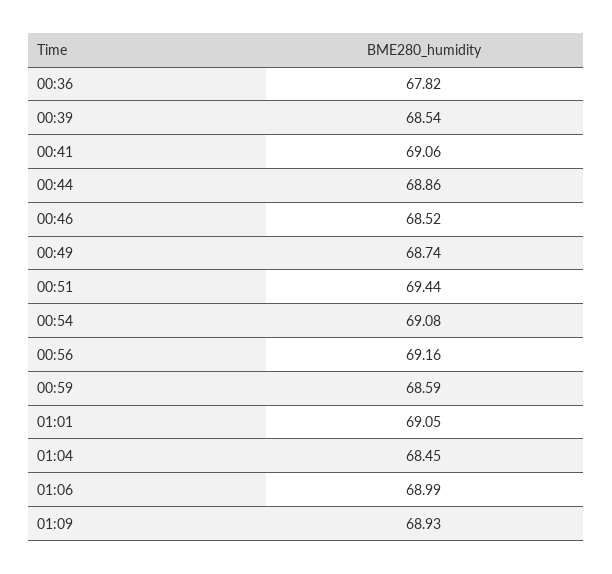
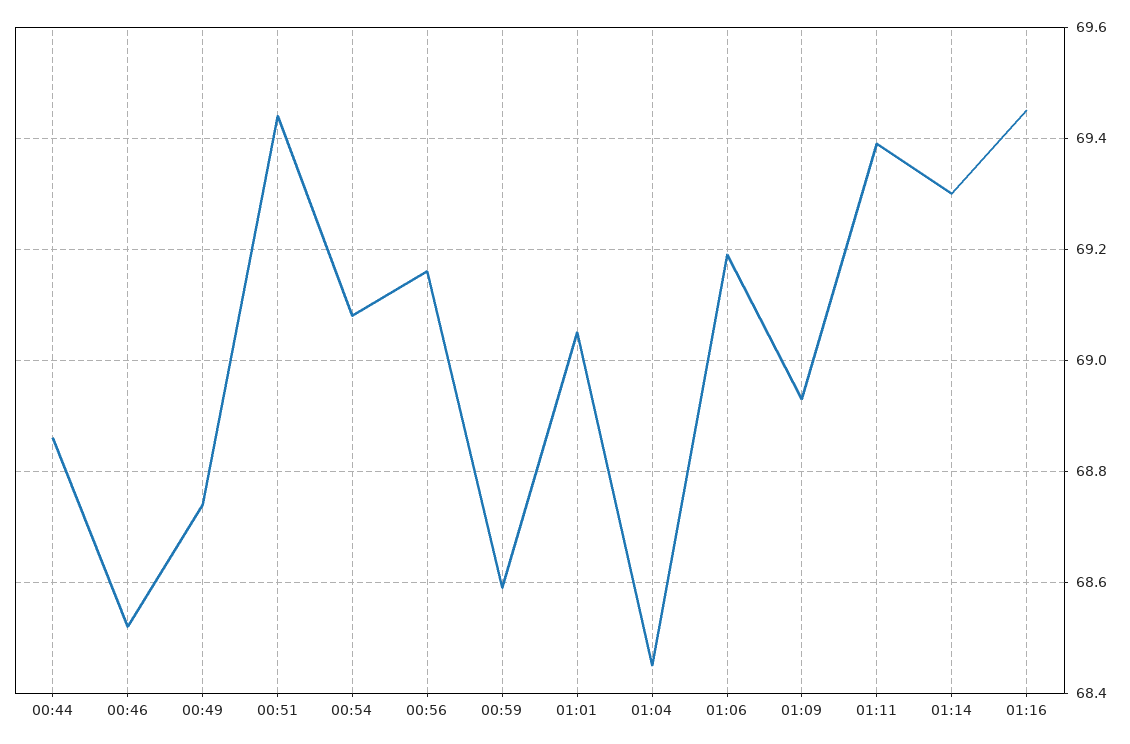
00:36: 67.82 -> none
00:39: 68.54 -> none
00:41: 69.06 -> none
01:06: 68.99 -> 69.2
01:11: none -> 69.4
01:14: none -> 69.3
01:16: none -> 69.45

